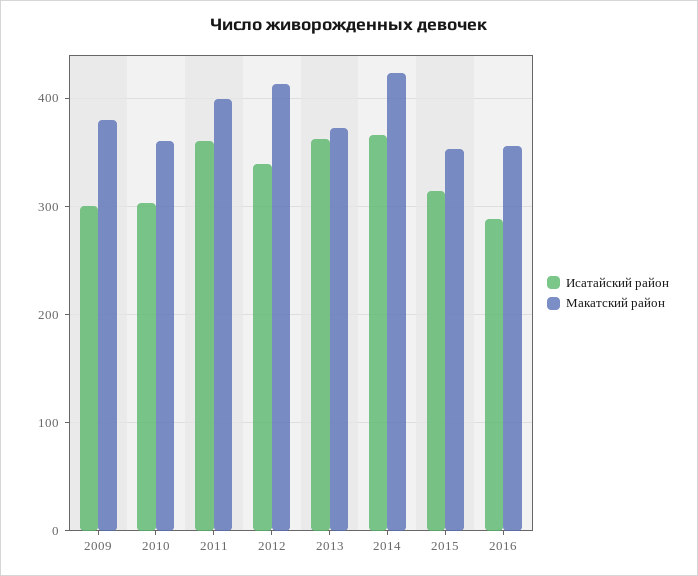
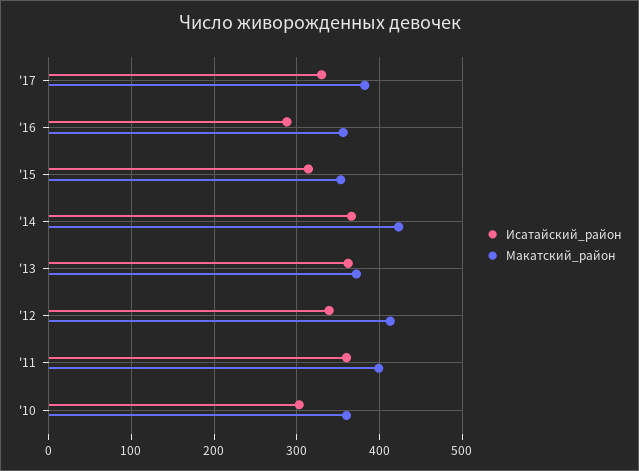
Исатайский район, 2009: 300 -> none
Макатский район, 2009: 380 -> none
Исатайский район, '17: none -> 330
Макатский район, '17: none -> 380

